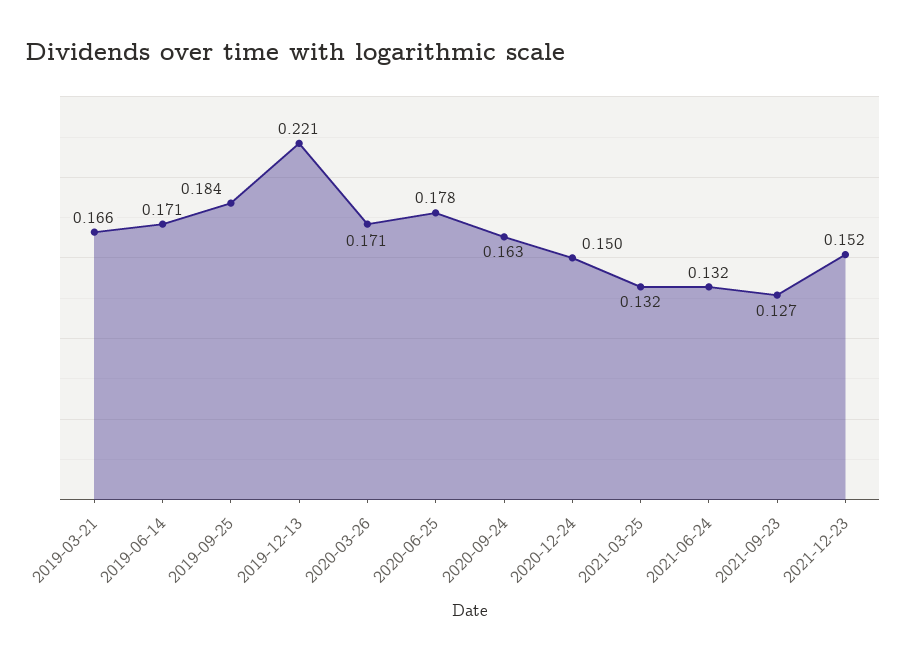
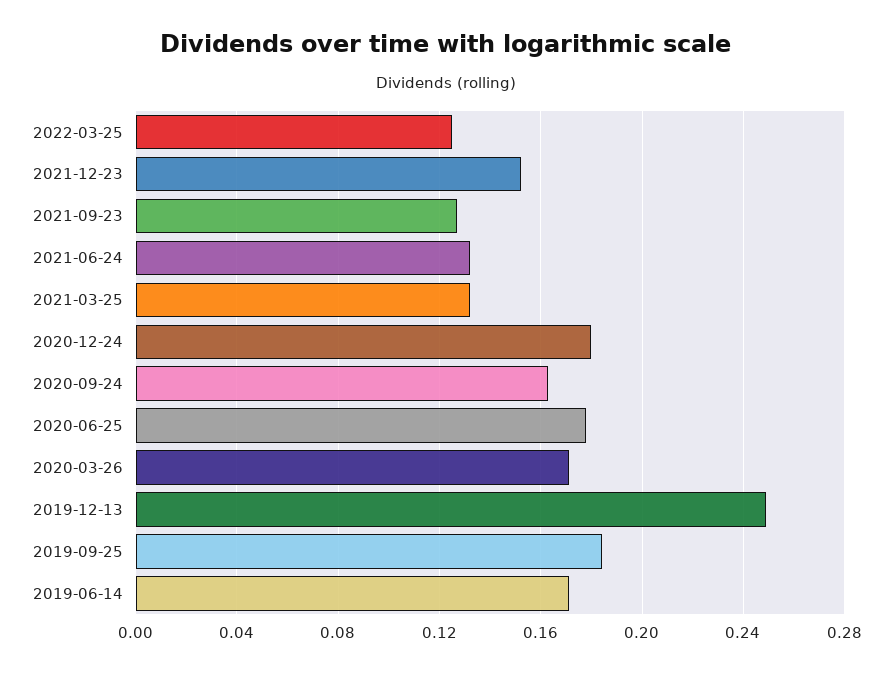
2019-03-21: 0.166 -> none
2019-12-13: 0.221 -> 0.25
2020-12-24: 0.15 -> 0.18
2022-03-25: none -> 0.125

